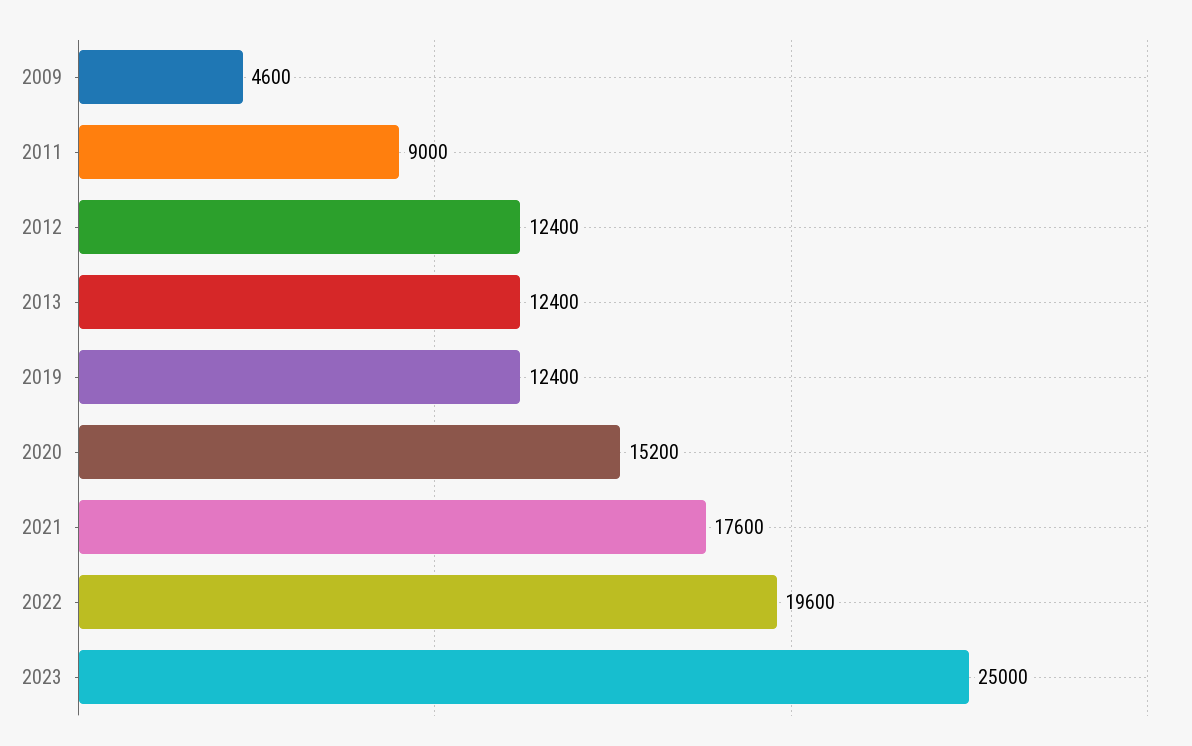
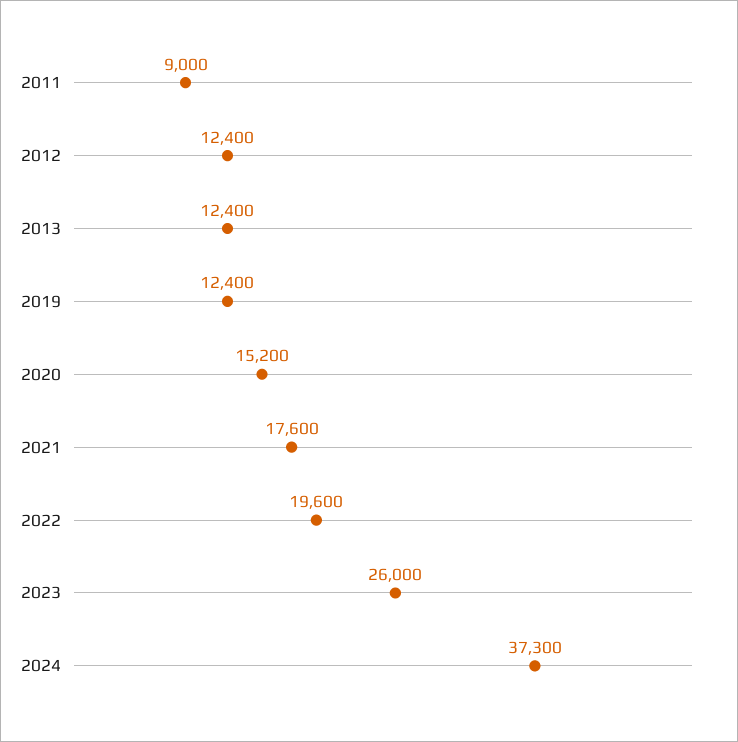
2009: 4600 -> none
2023: 25000 -> 26000
2024: none -> 37300

